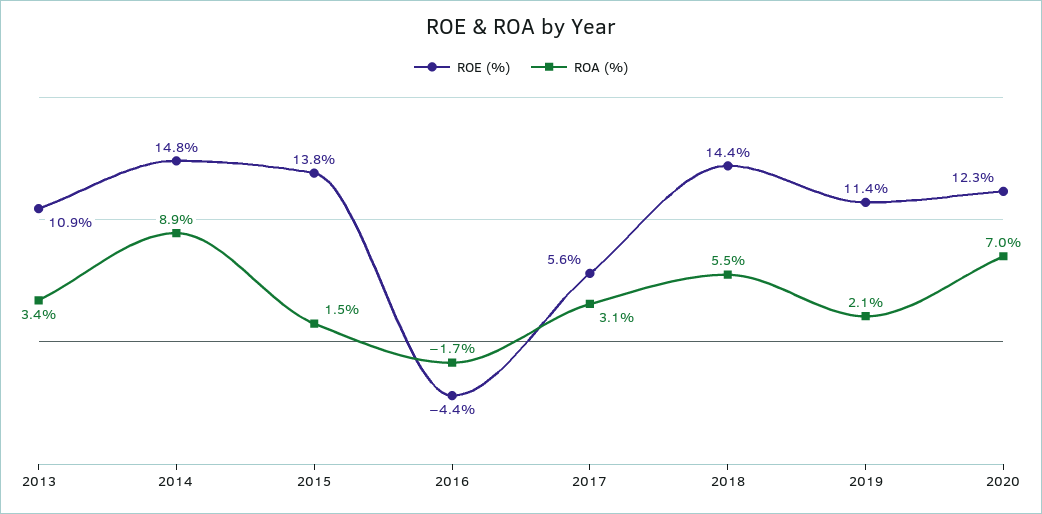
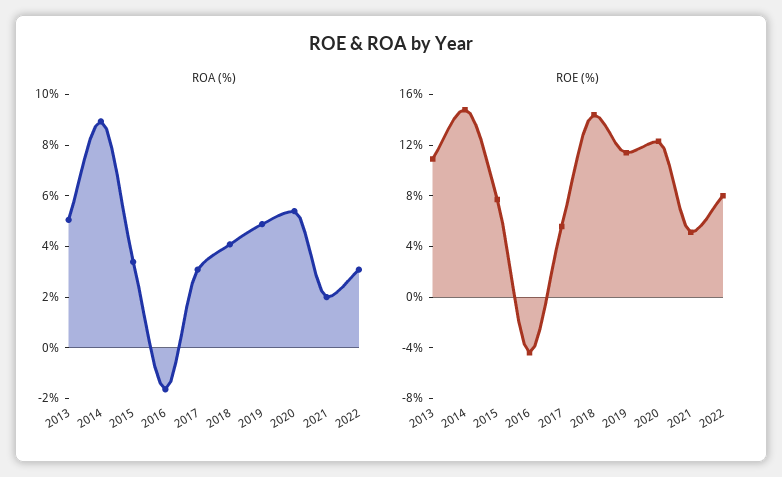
ROA (%), 2013: 3.4 -> 5
ROE (%), 2015: 13.8 -> 8
ROA (%), 2015: 1.5 -> 3.5
ROA (%), 2018: 5.5 -> 4
ROA (%), 2019: 2.1 -> 5
ROA (%), 2020: 7 -> 5.5
ROA (%), 2021: none -> 2
ROA (%), 2022: none -> 3
ROE (%), 2021: none -> 5
ROE (%), 2022: none -> 8

